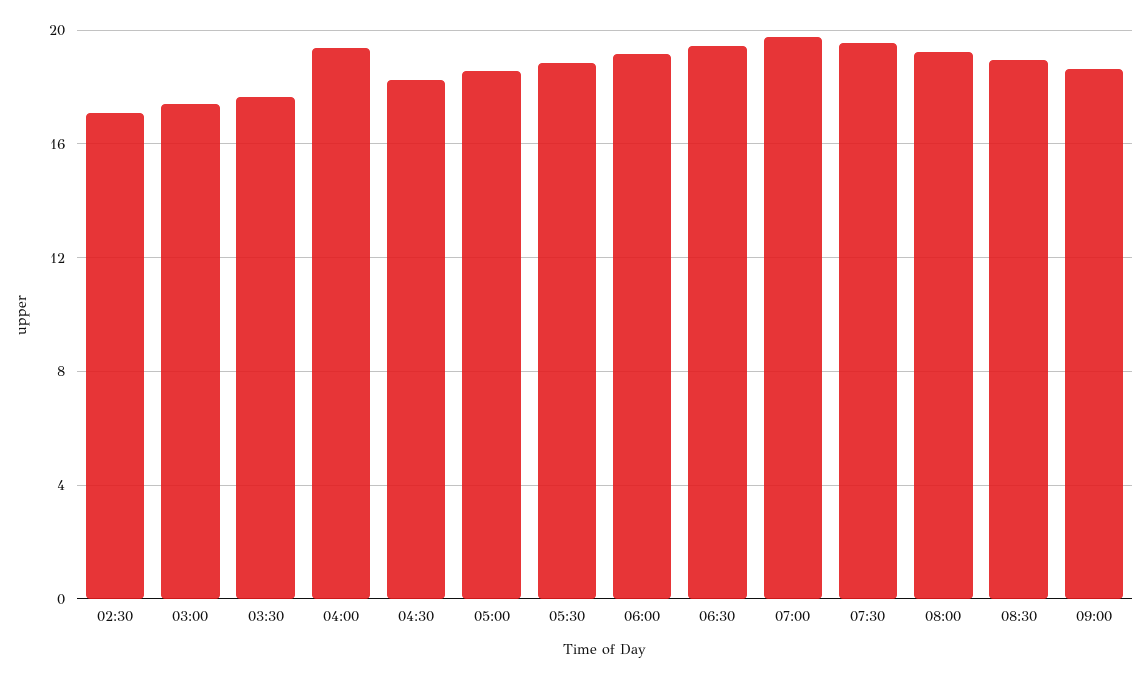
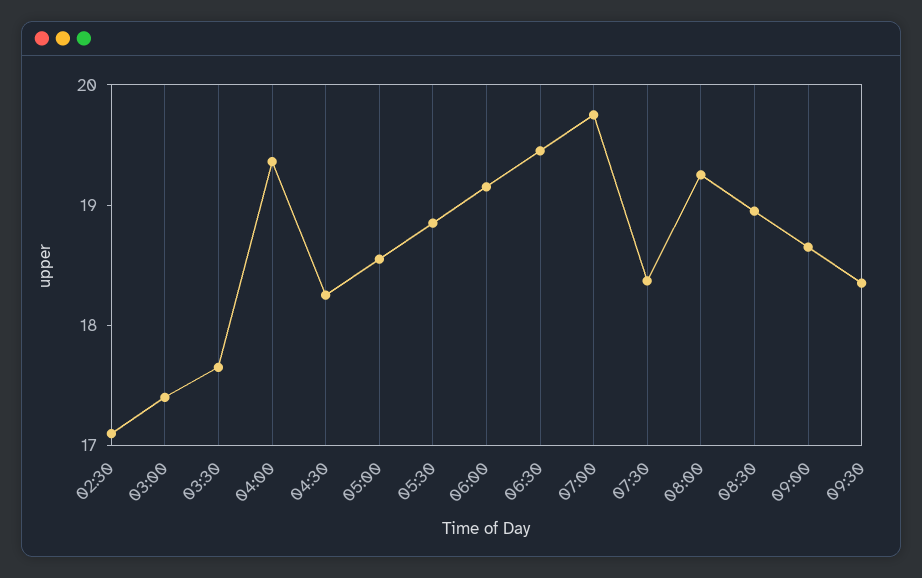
07:30: 19.5 -> 18.4
09:30: none -> 18.4

